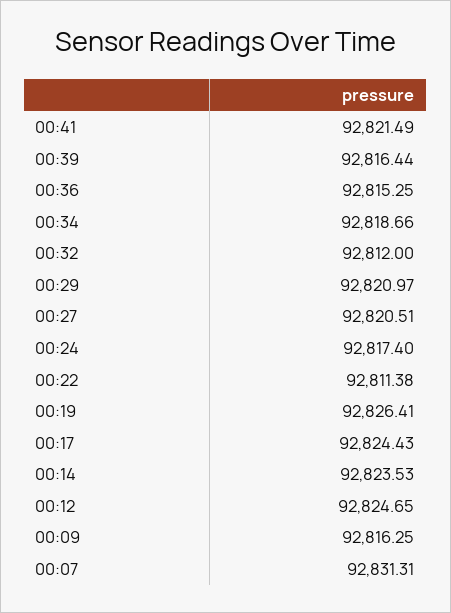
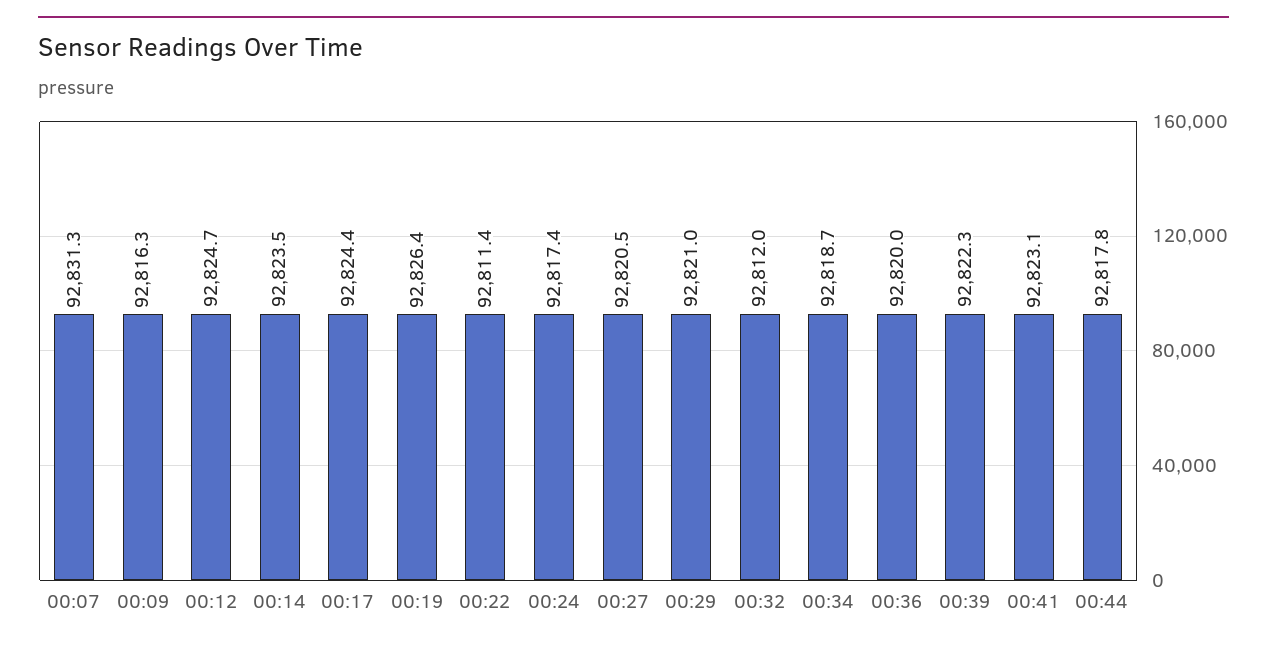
00:41: 92821.49 -> 92823.1
00:39: 92816.44 -> 92822.3
00:36: 92815.25 -> 92820
00:44: none -> 92817.8

